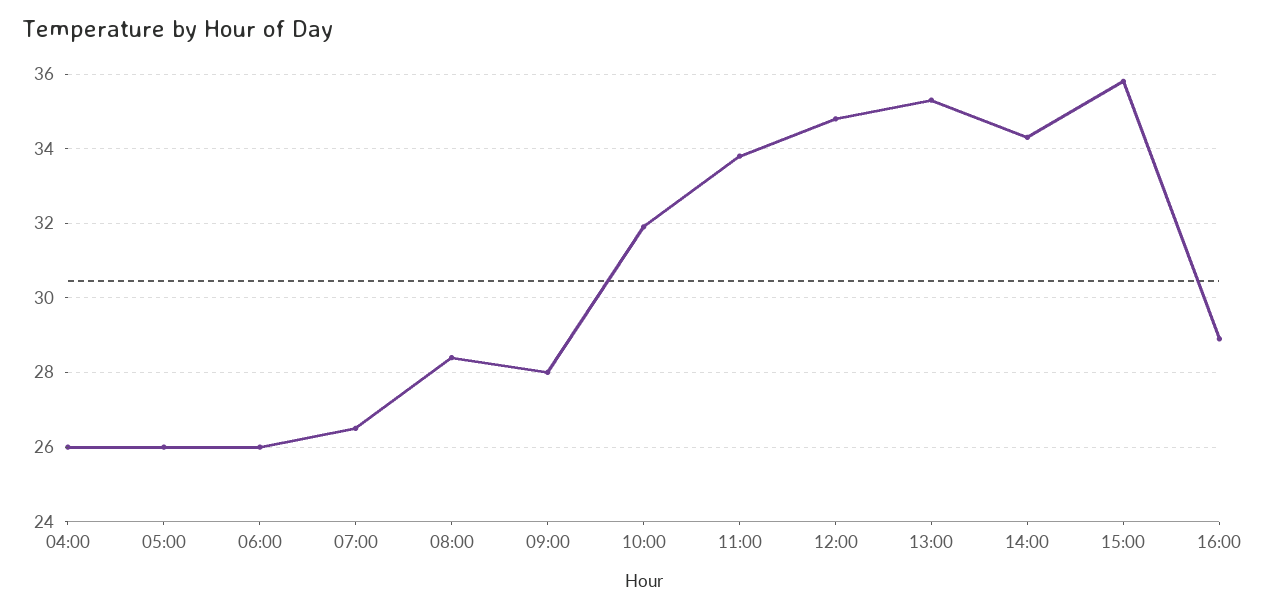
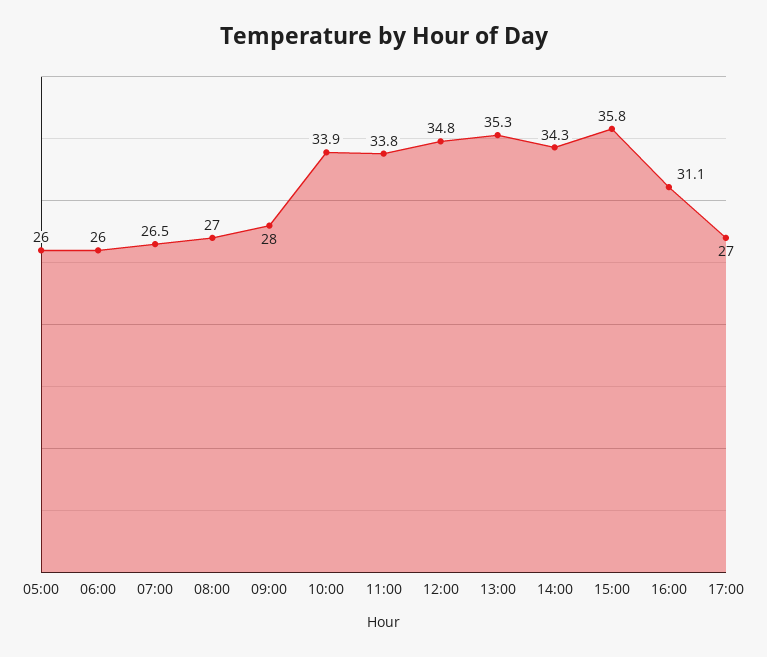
04:00: 26 -> none
08:00: 28.5 -> 27
10:00: 32 -> 33.9
16:00: 29 -> 31.1
17:00: none -> 27

